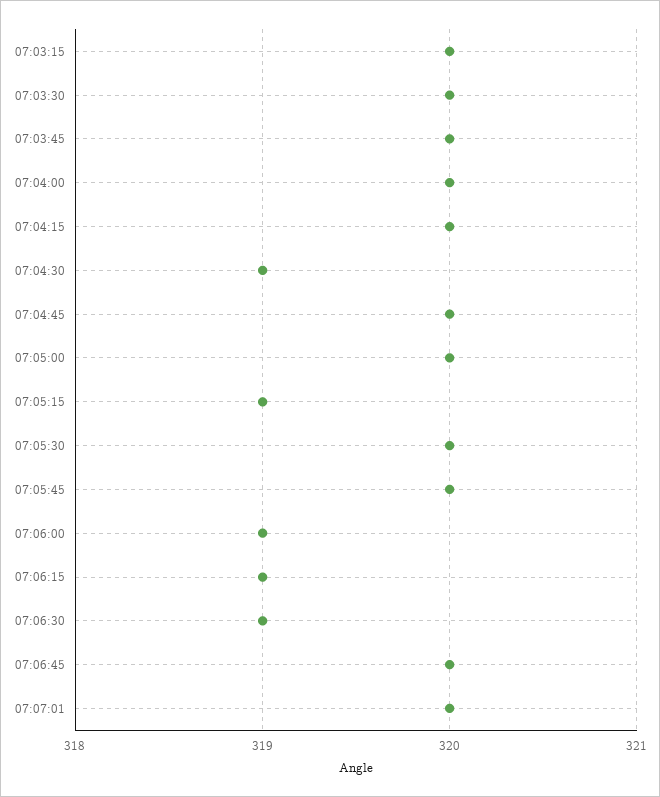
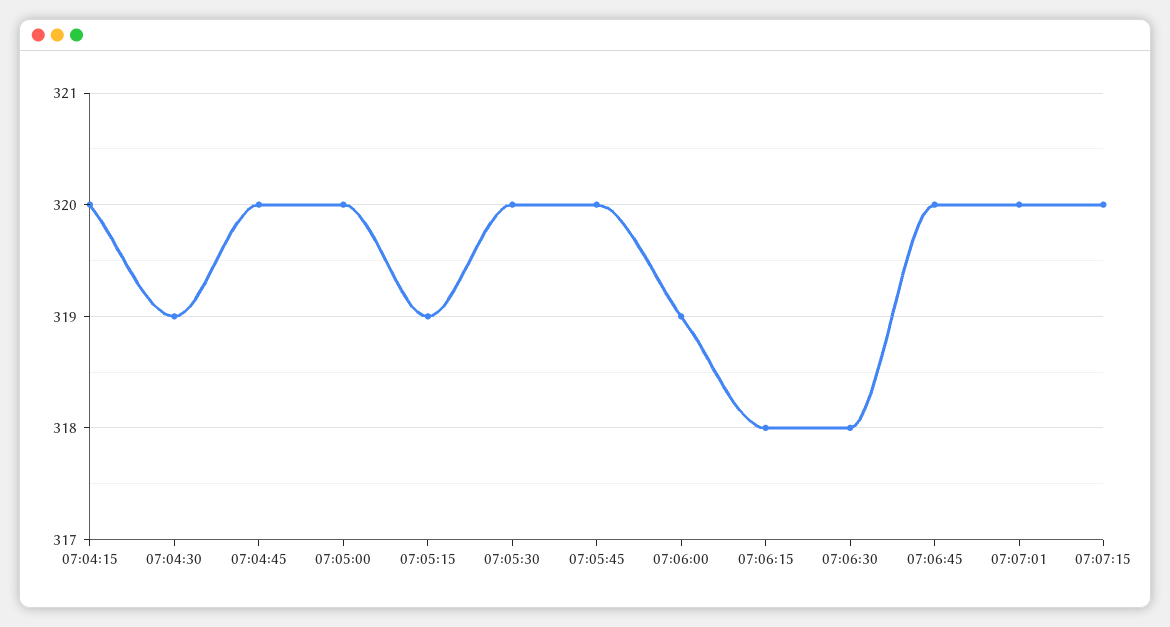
07:03:15: 320 -> none
07:03:30: 320 -> none
07:03:45: 320 -> none
07:04:00: 320 -> none
07:06:15: 319 -> 318
07:06:30: 319 -> 318
07:07:15: none -> 320

